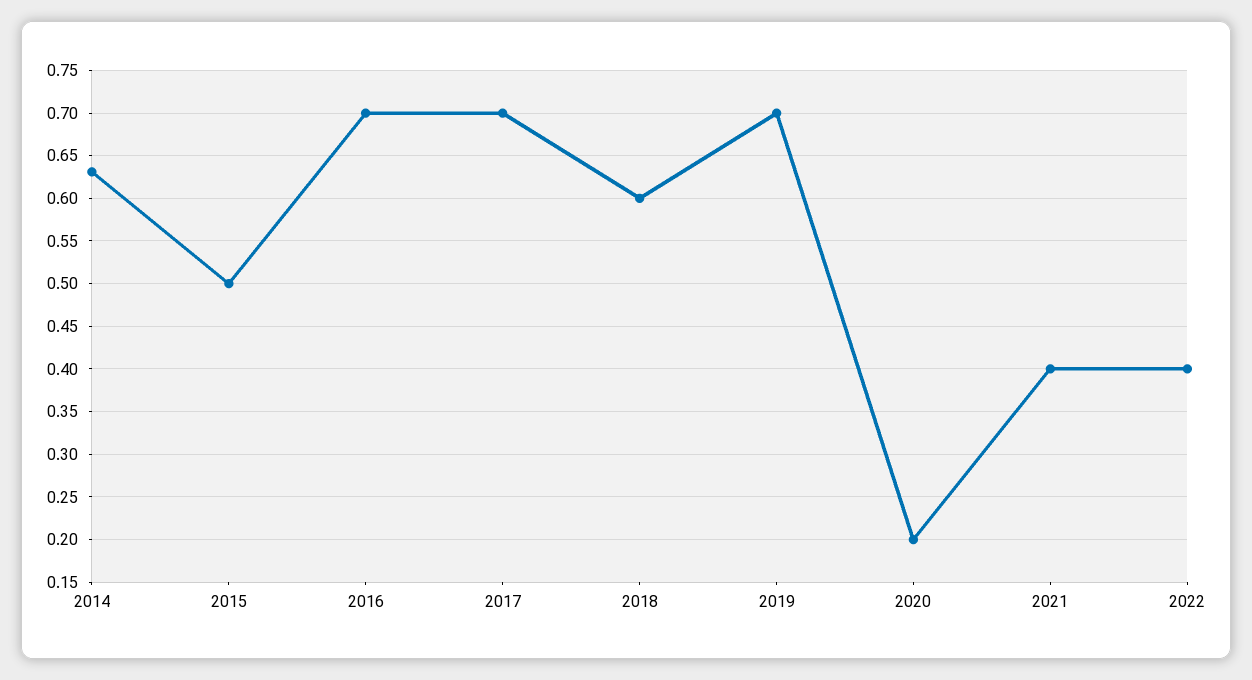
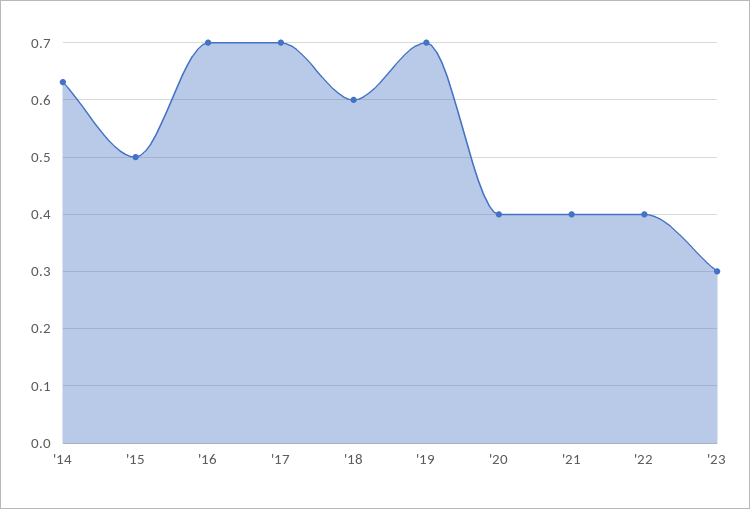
2020: 0.2 -> 0.4
'23: none -> 0.3

